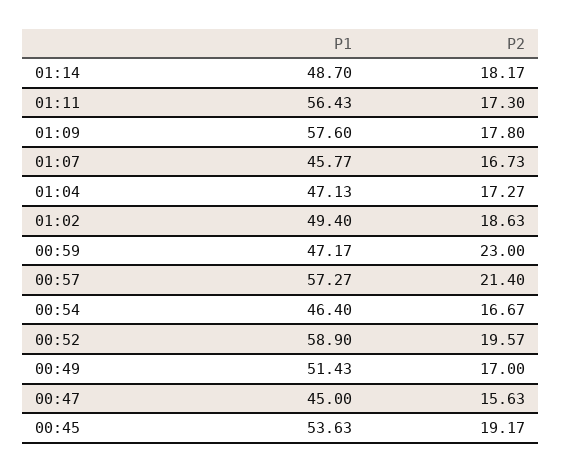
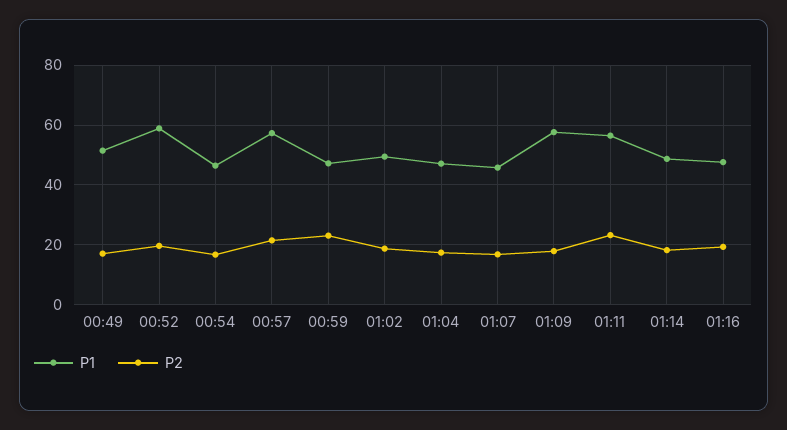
P2, 01:11: 17.3 -> 22.5
P1, 00:47: 45 -> none
P2, 00:47: 15.63 -> none
P1, 00:45: 53.63 -> none
P2, 00:45: 19.17 -> none
P1, 01:16: none -> 47.5
P2, 01:16: none -> 20

